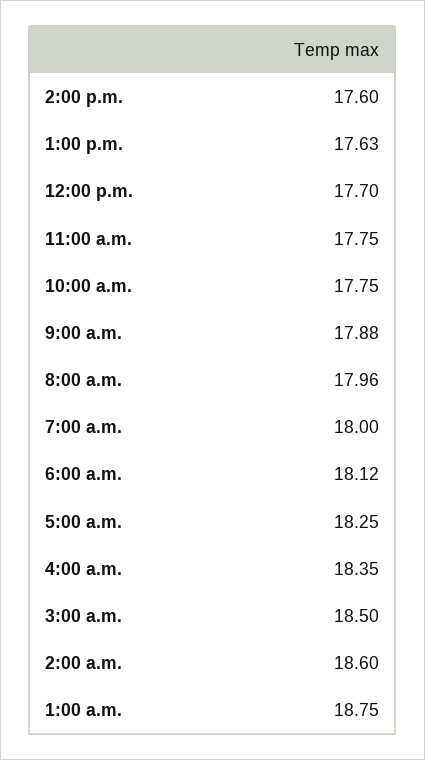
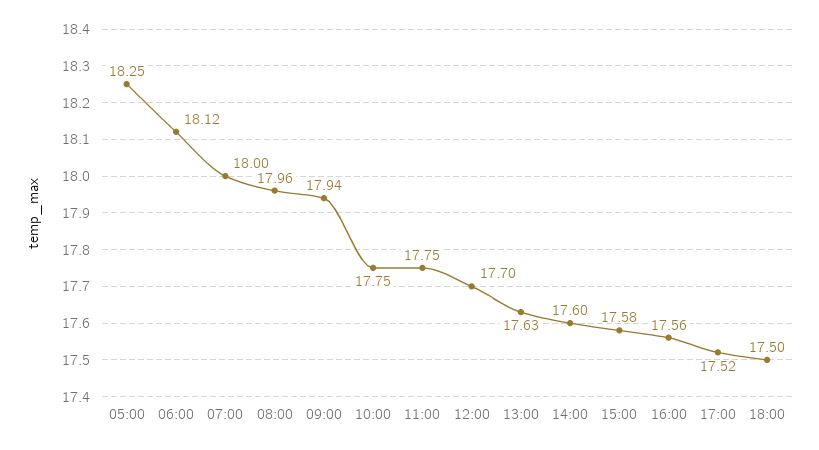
9:00 a.m.: 17.88 -> 17.94
4:00 a.m.: 18.35 -> none
3:00 a.m.: 18.5 -> none
2:00 a.m.: 18.6 -> none
1:00 a.m.: 18.75 -> none
15:00: none -> 17.58
16:00: none -> 17.56
17:00: none -> 17.52
18:00: none -> 17.5

